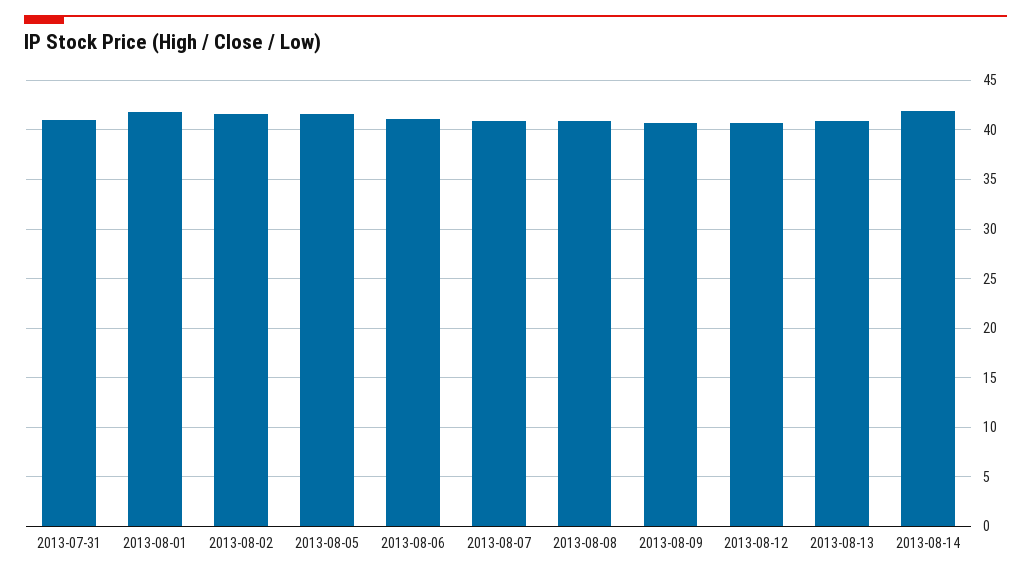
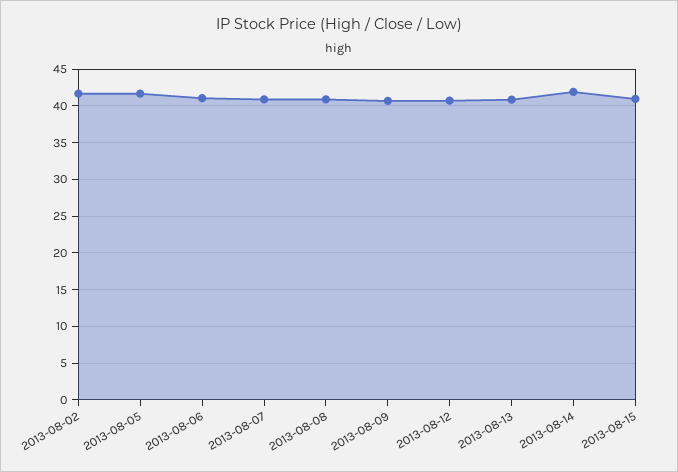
2013-07-31: 41 -> none
2013-08-01: 42 -> none
2013-08-15: none -> 41

